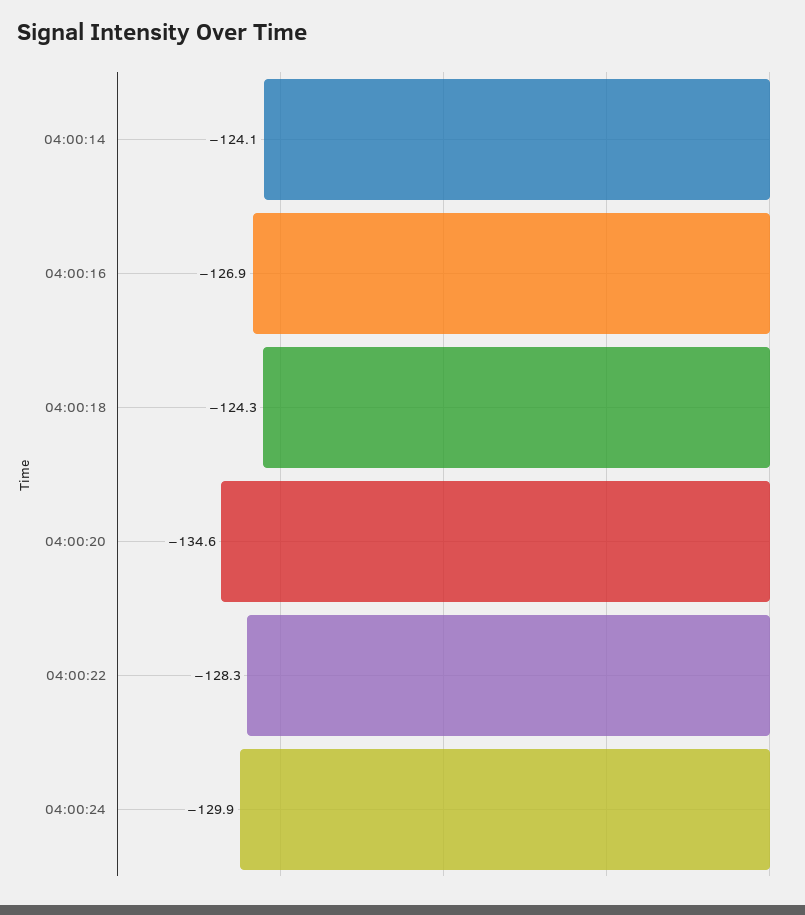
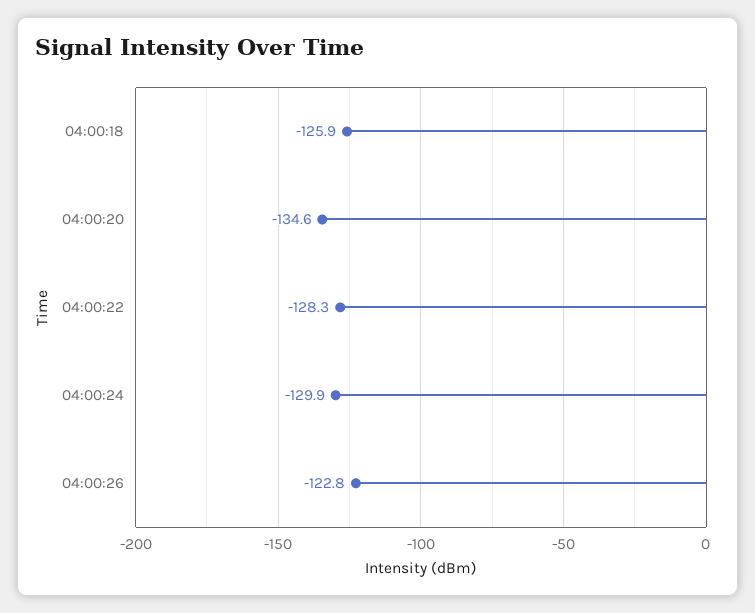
04:00:14: -124.1 -> none
04:00:16: -126.9 -> none
04:00:18: -124.3 -> -125.9
04:00:26: none -> -122.8

